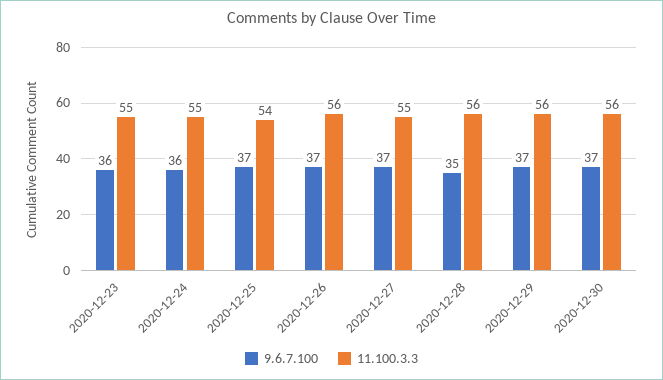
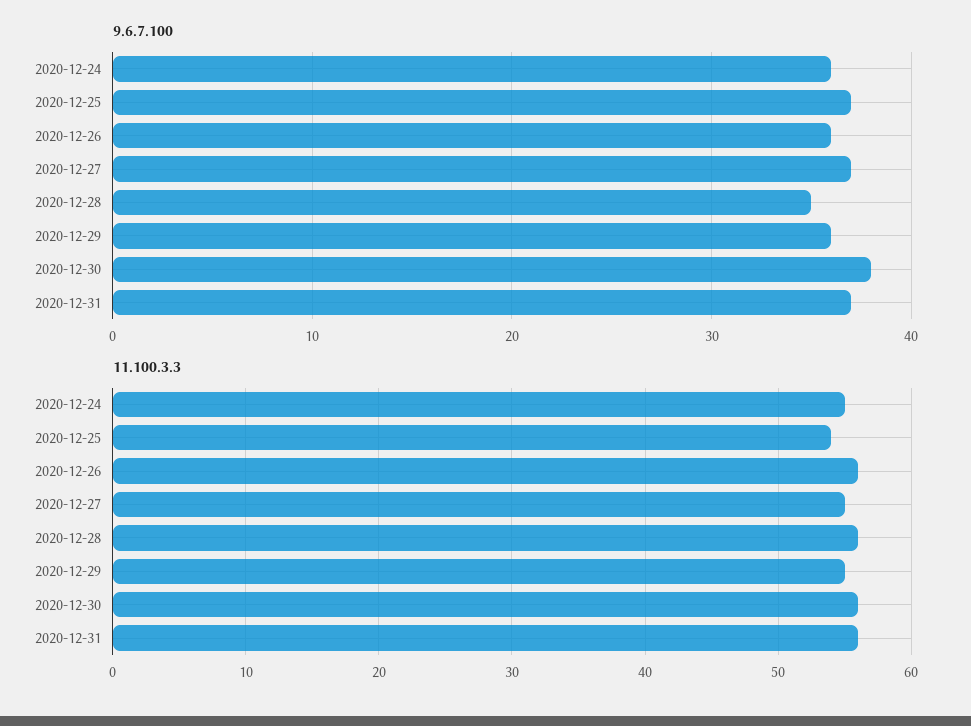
9.6.7.100, 2020-12-23: 36 -> none
11.100.3.3, 2020-12-23: 55 -> none
9.6.7.100, 2020-12-26: 37 -> 36
9.6.7.100, 2020-12-29: 37 -> 36
11.100.3.3, 2020-12-29: 56 -> 55
9.6.7.100, 2020-12-30: 37 -> 38
9.6.7.100, 2020-12-31: none -> 37
11.100.3.3, 2020-12-31: none -> 56

